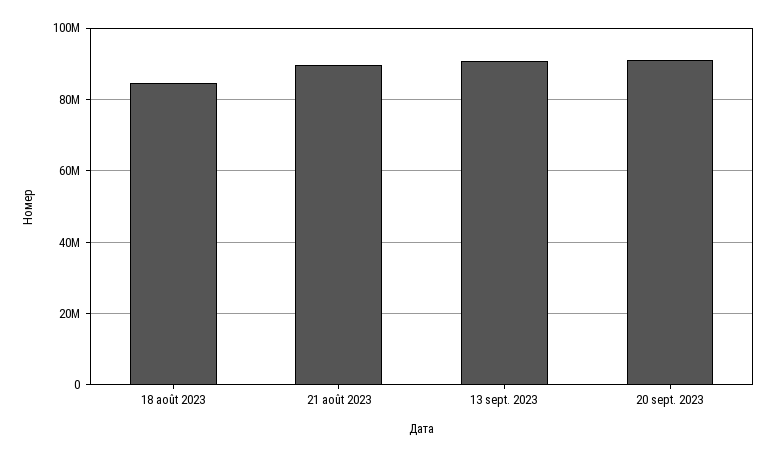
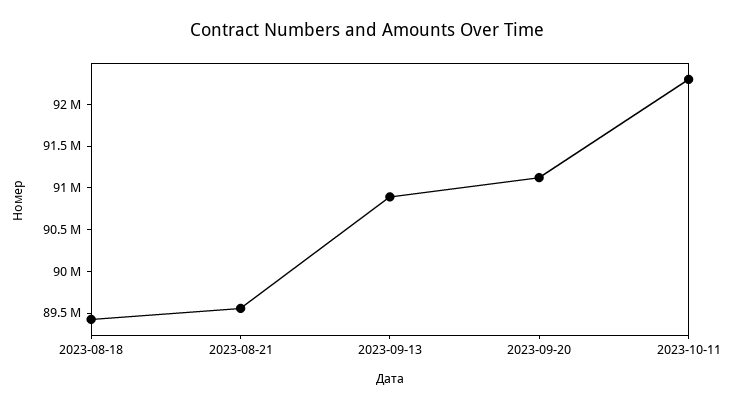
18 août 2023: 84000000 -> 89400000
2023-10-11: none -> 92300000

